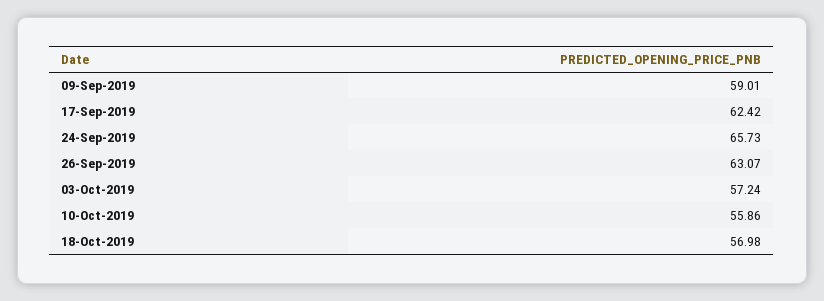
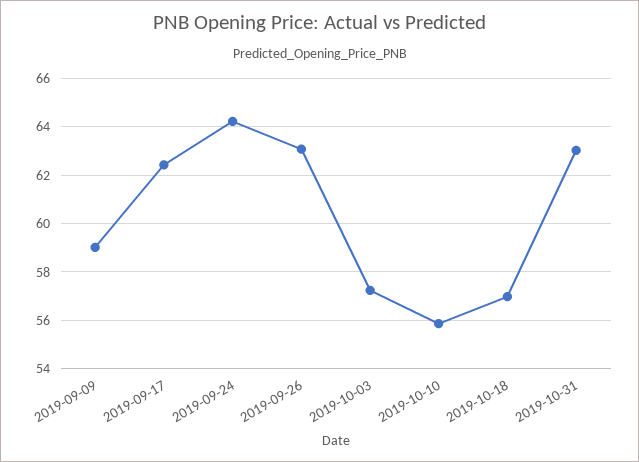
24-Sep-2019: 65.73 -> 64.25
2019-10-31: none -> 63

